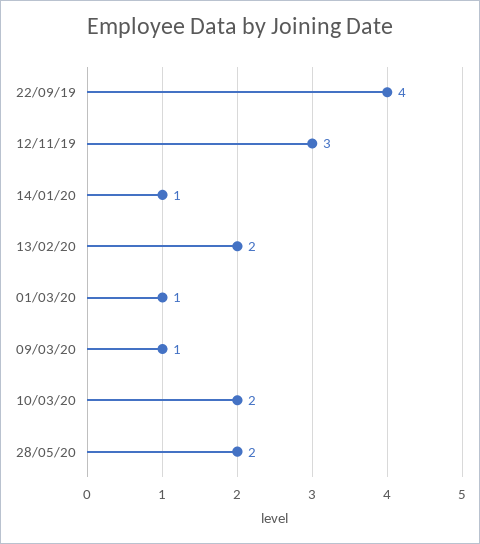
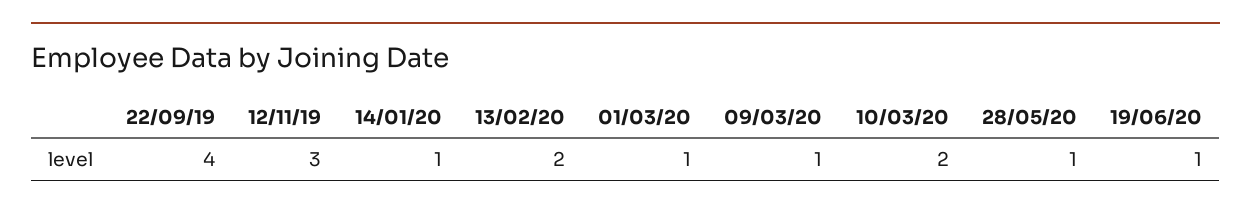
28/05/20: 2 -> 1
19/06/20: none -> 1

